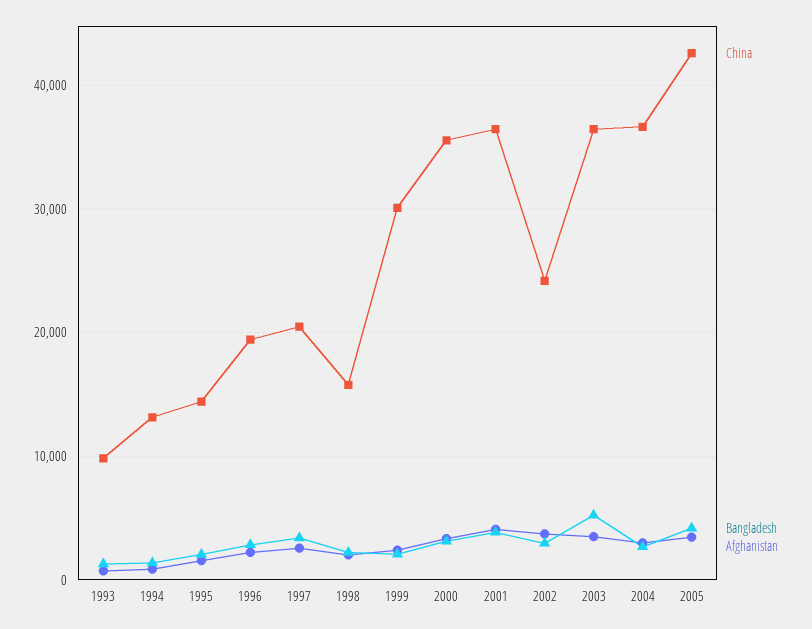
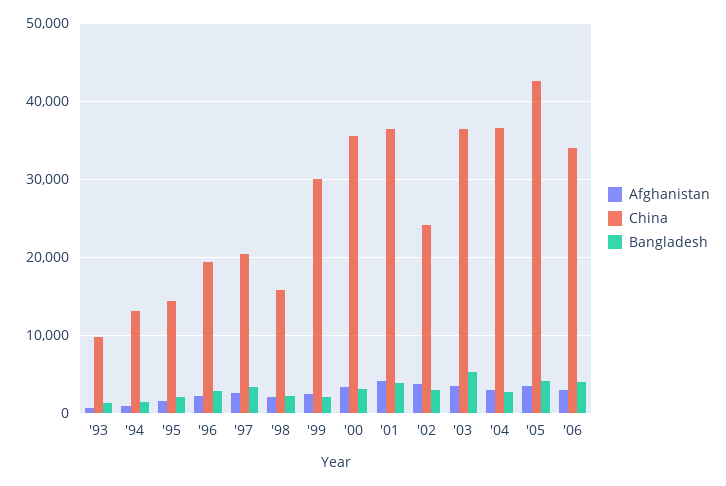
Afghanistan, '06: none -> 3000
China, '06: none -> 34000
Bangladesh, '06: none -> 4000

